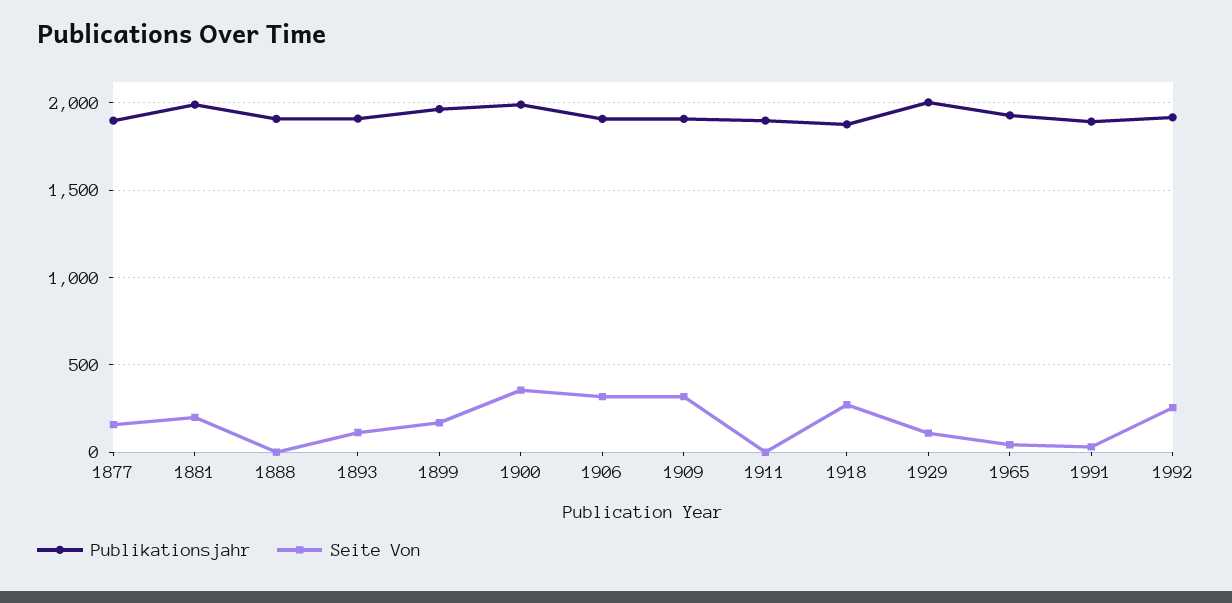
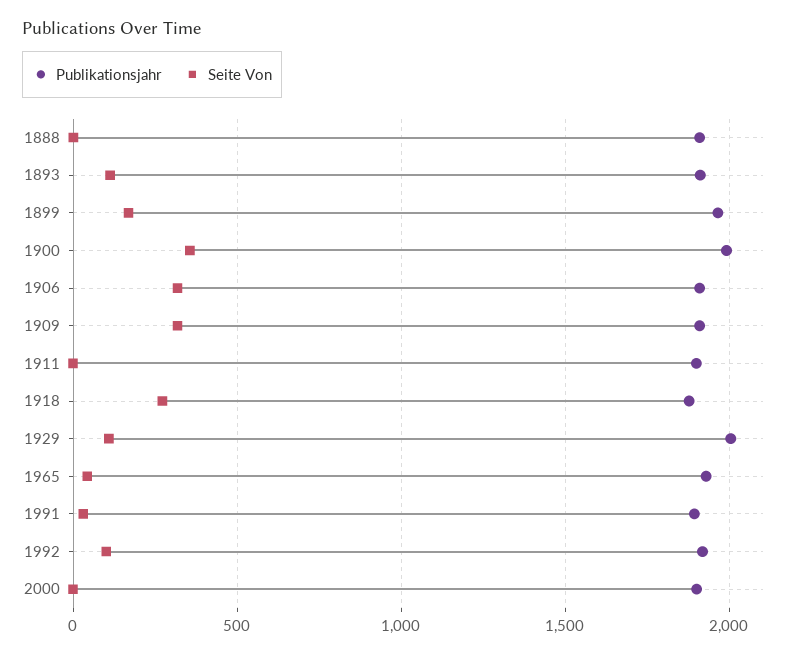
Publikationsjahr, 1877: 1900 -> none
Seite Von, 1877: 150 -> none
Publikationsjahr, 1881: 2000 -> none
Seite Von, 1881: 200 -> none
Seite Von, 1992: 250 -> 100
Publikationsjahr, 2000: none -> 1900
Seite Von, 2000: none -> 0

